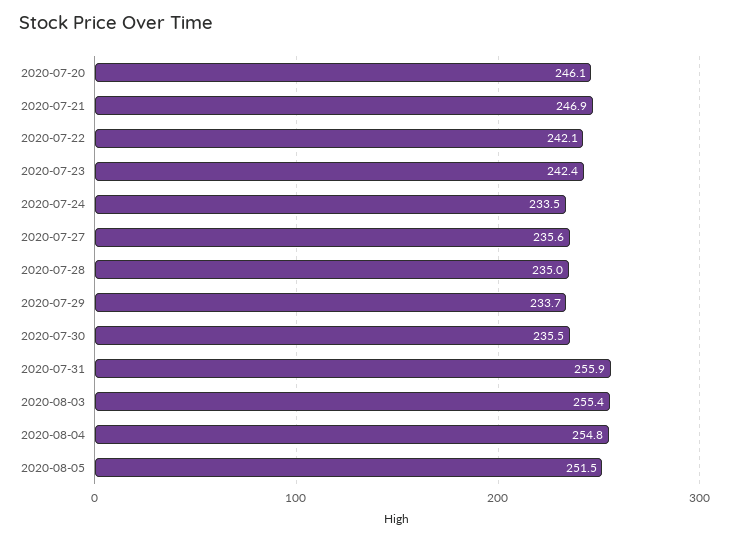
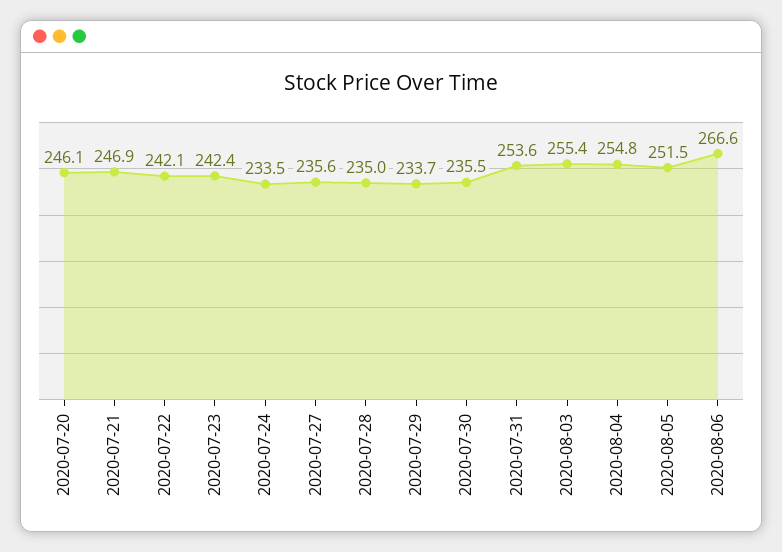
2020-07-31: 255.9 -> 253.6
2020-08-06: none -> 266.6

